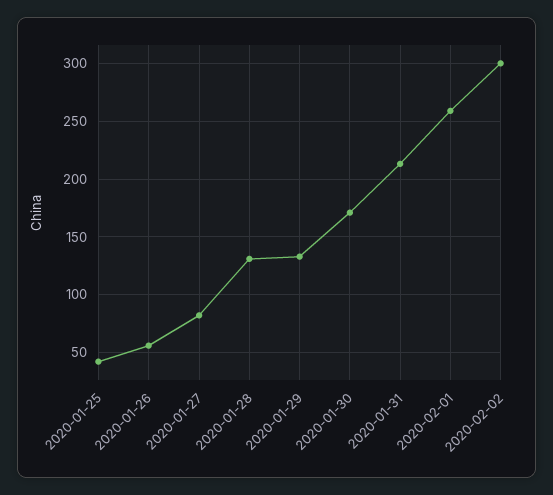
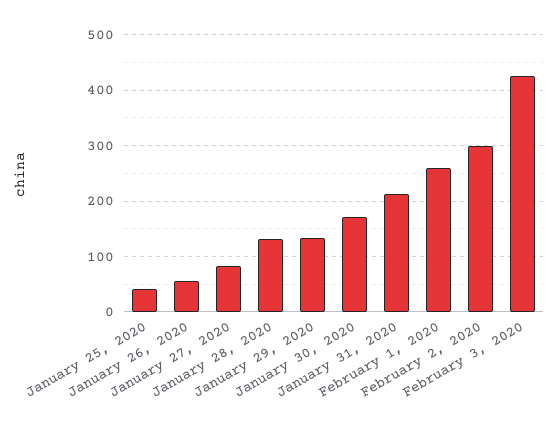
February 3, 2020: none -> 420

